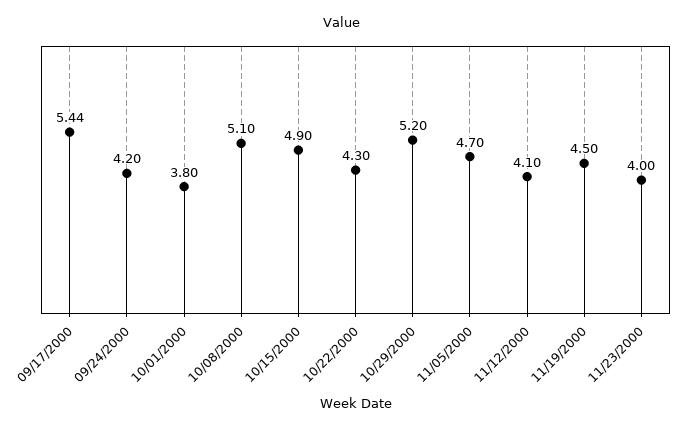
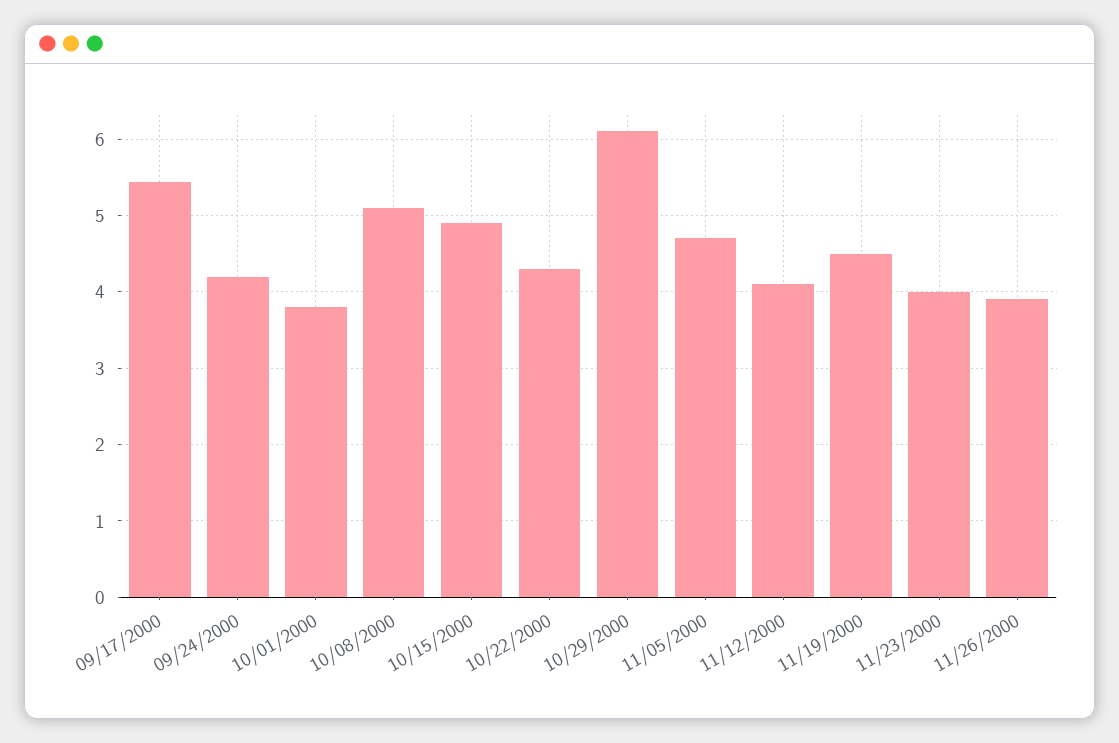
10/29/2000: 5.2 -> 6.1
11/26/2000: none -> 3.9

